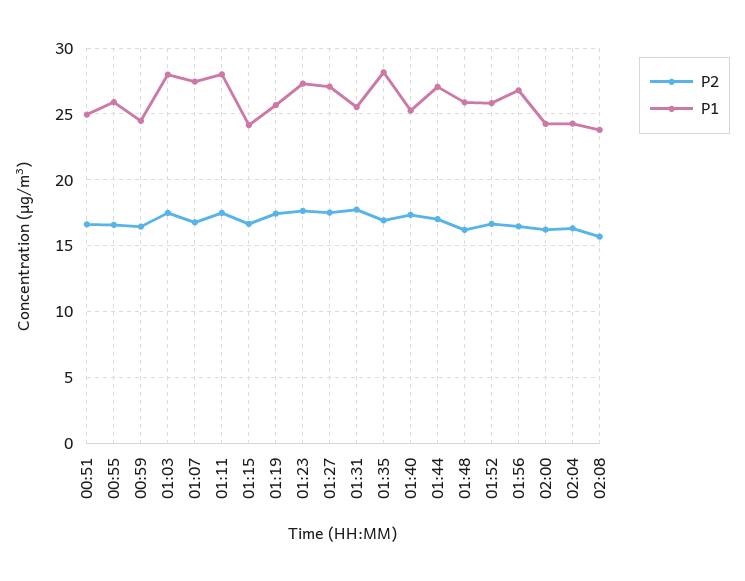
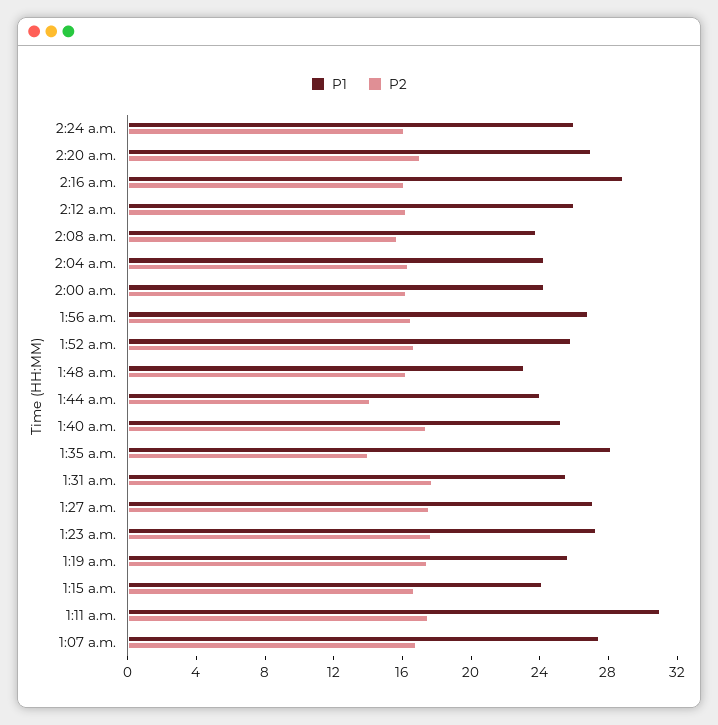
P2, 00:51: 16.5 -> none
P1, 00:51: 25 -> none
P2, 00:55: 16.5 -> none
P1, 00:55: 26 -> none
P2, 00:59: 16.5 -> none
P1, 00:59: 24.5 -> none
P2, 01:03: 17.5 -> none
P1, 01:03: 28 -> none
P1, 01:11: 28 -> 31
P2, 01:35: 17 -> 14
P2, 01:44: 17 -> 14
P1, 01:44: 27 -> 24
P1, 01:48: 26 -> 23
P1, 2:24 a.m.: none -> 26
P2, 2:24 a.m.: none -> 16
P1, 2:20 a.m.: none -> 27
P2, 2:20 a.m.: none -> 17
P1, 2:16 a.m.: none -> 29
P2, 2:16 a.m.: none -> 16
P1, 2:12 a.m.: none -> 26
P2, 2:12 a.m.: none -> 16

